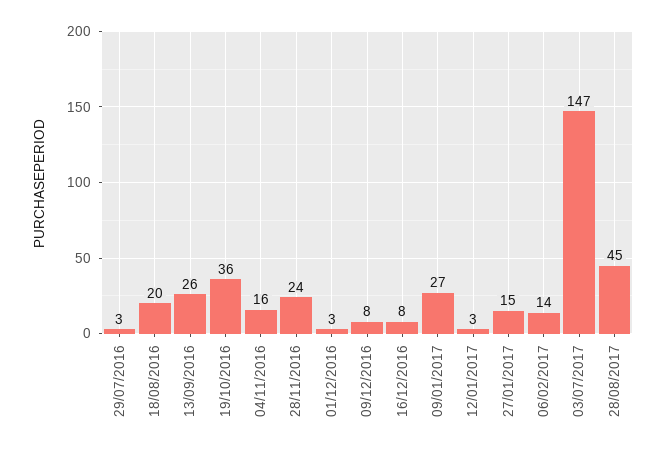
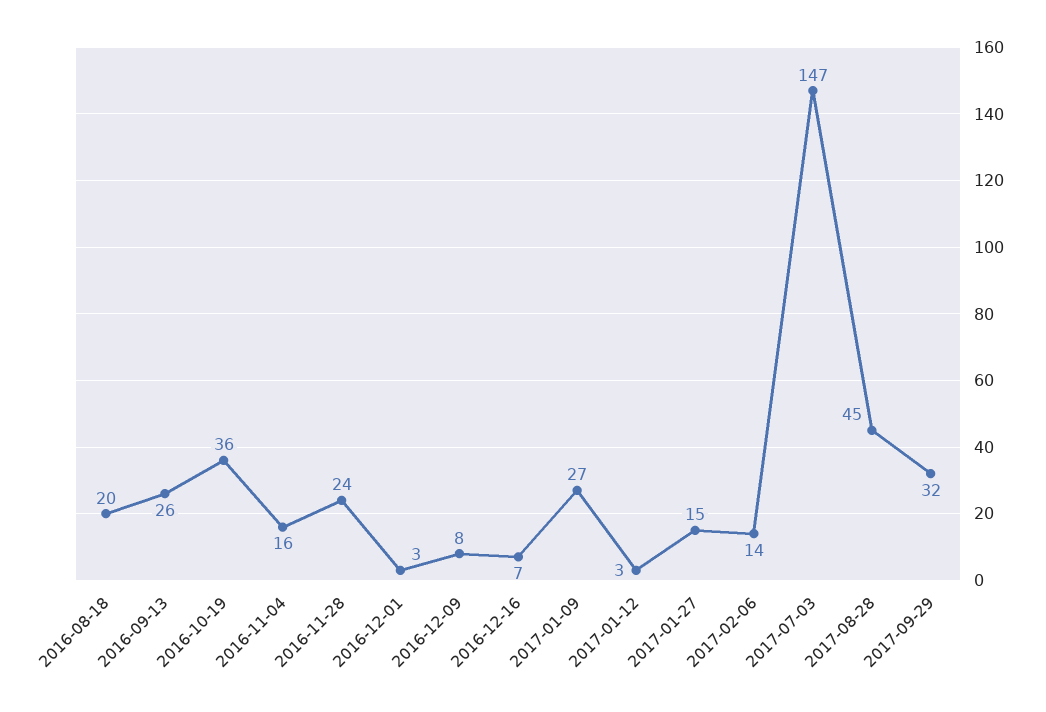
29/07/2016: 3 -> none
16/12/2016: 8 -> 7
2017-09-29: none -> 32

